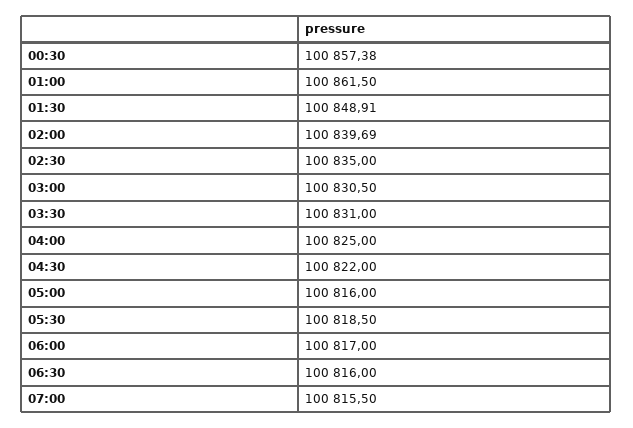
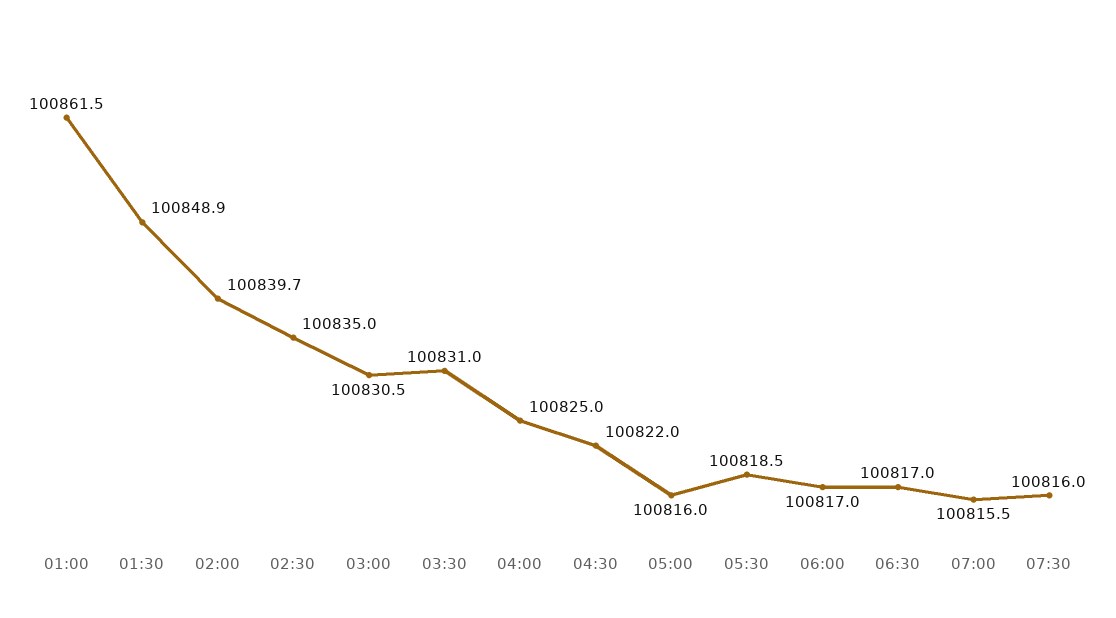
00:30: 100857.38 -> none
06:30: 100816 -> 100817
07:30: none -> 100816

